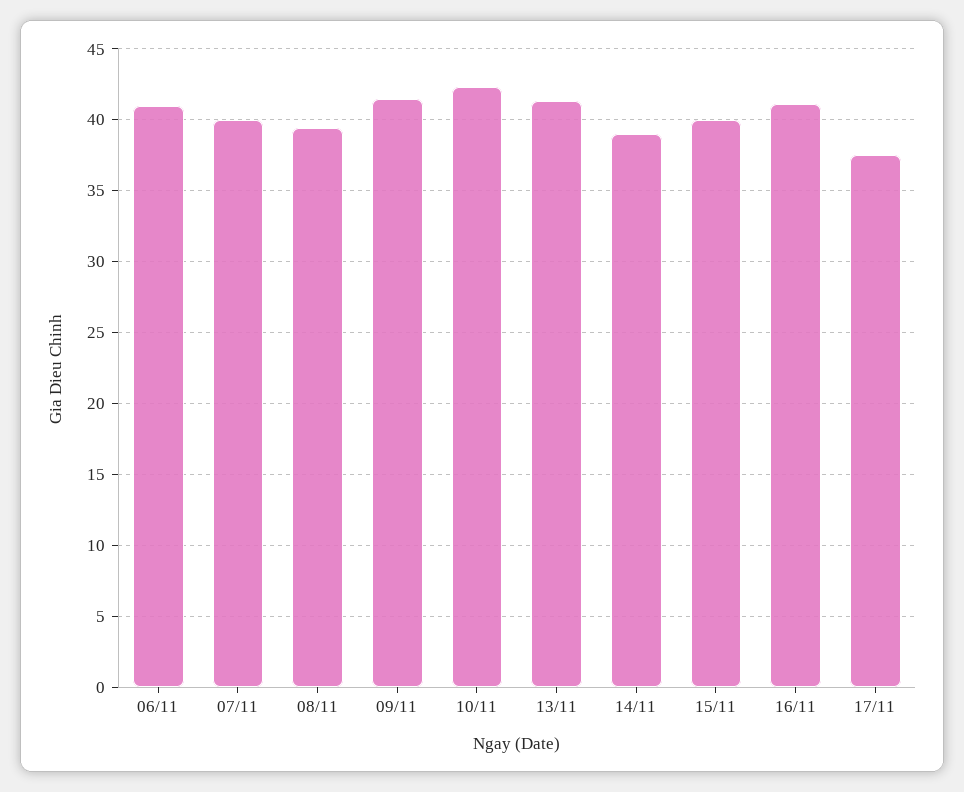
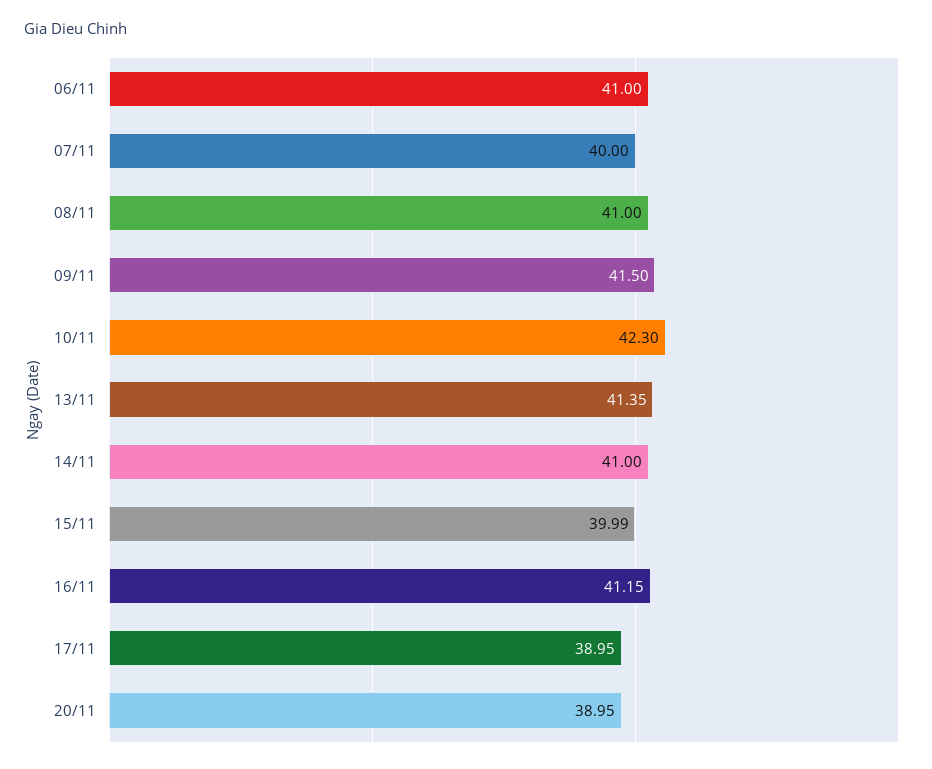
08/11: 39.5 -> 41
14/11: 39 -> 41
17/11: 37.5 -> 38.95
20/11: none -> 38.95

